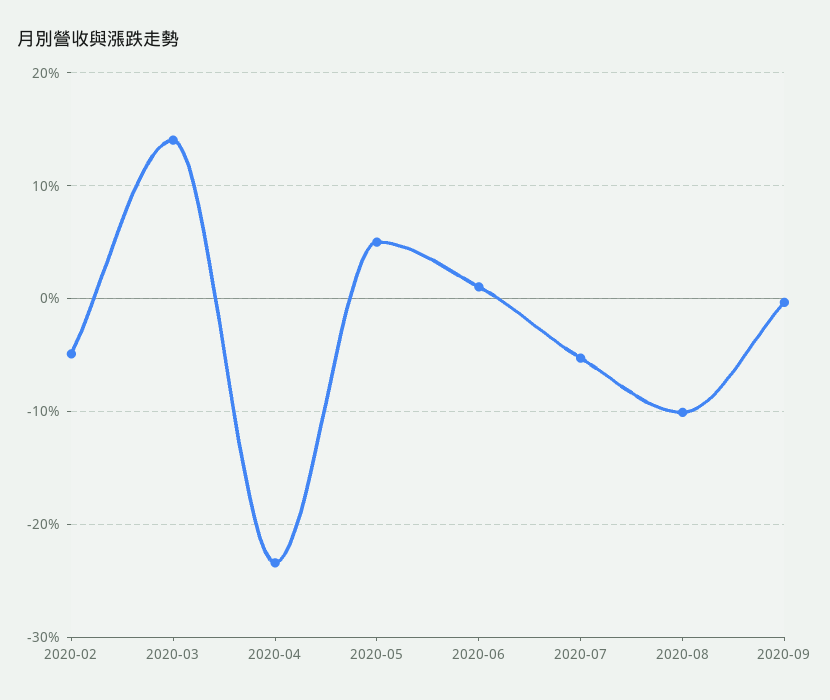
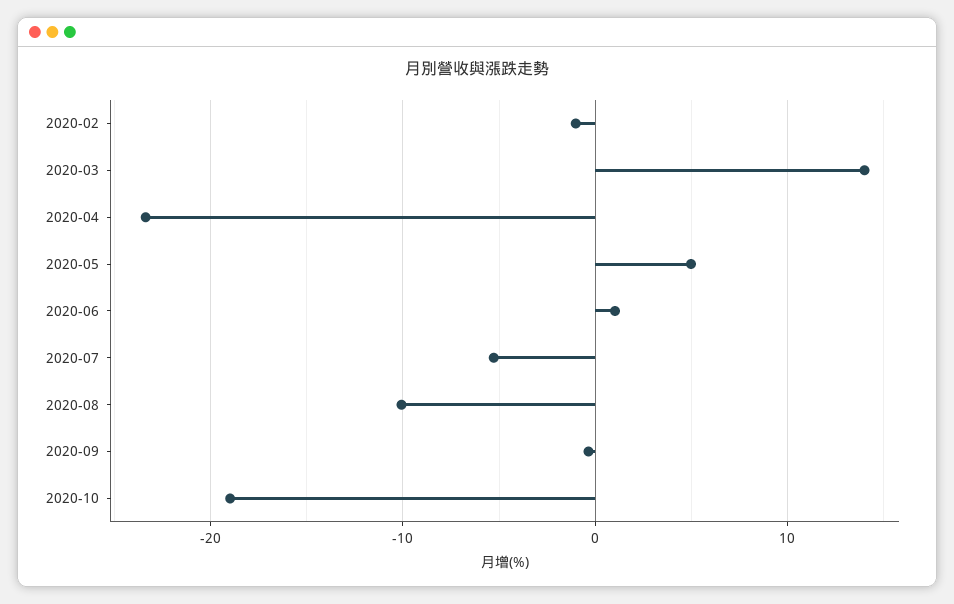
2020-02: -5 -> -1
2020-10: none -> -19

